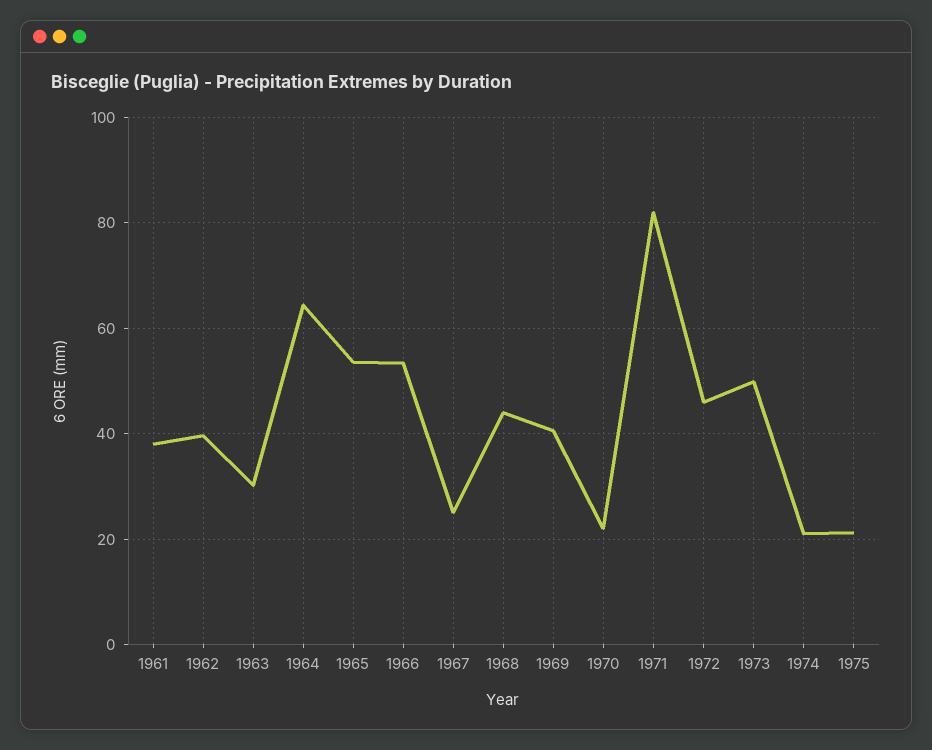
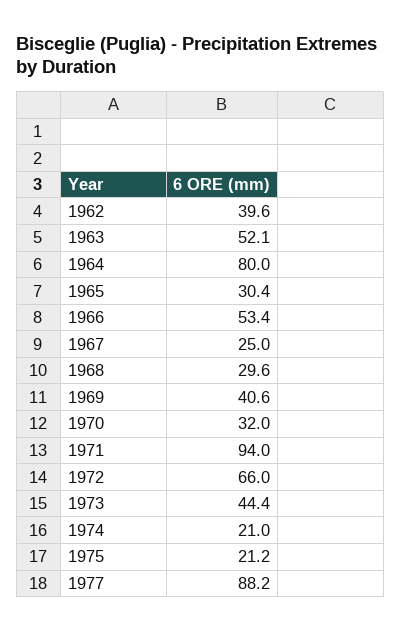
1961: 38 -> none
1963: 30 -> 52.1
1964: 64 -> 80
1965: 54 -> 30.4
1968: 44 -> 29.6
1970: 22 -> 32
1971: 82 -> 94
1972: 46 -> 66
1973: 50 -> 44.4
1977: none -> 88.2

